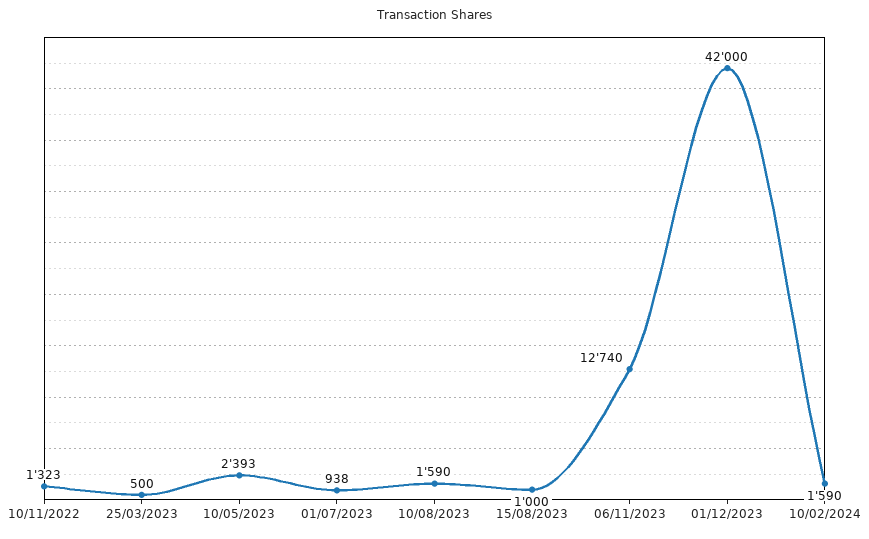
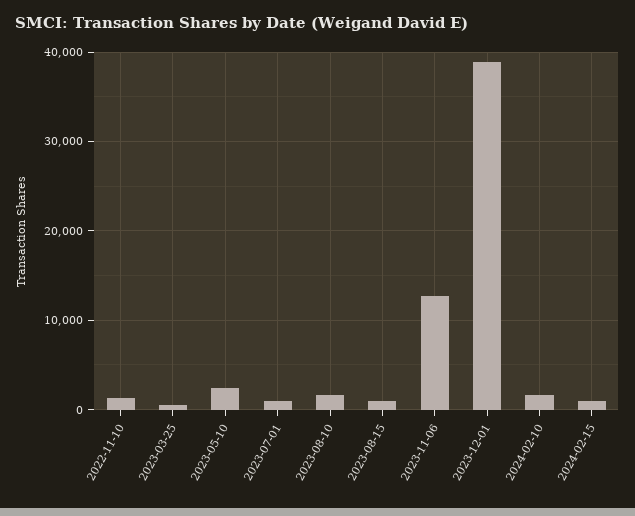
01/12/2023: 42000 -> 39000
2024-02-15: none -> 1000

